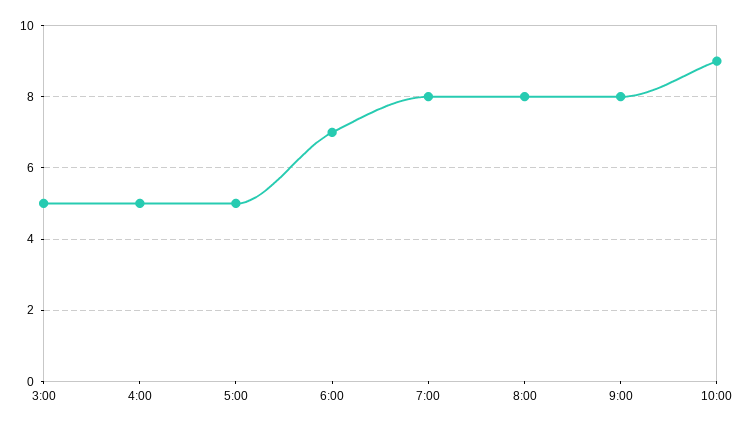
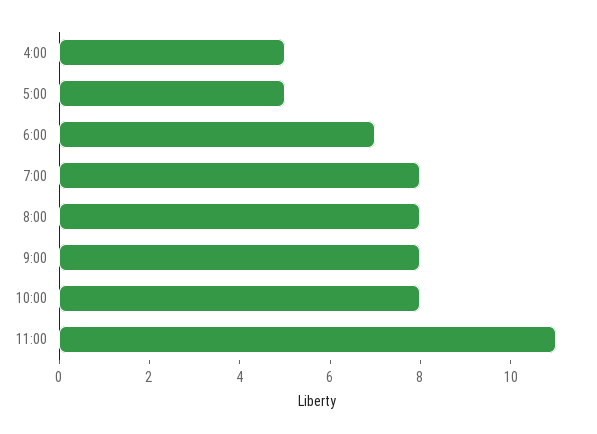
3:00: 5 -> none
10:00: 9 -> 8
11:00: none -> 11

